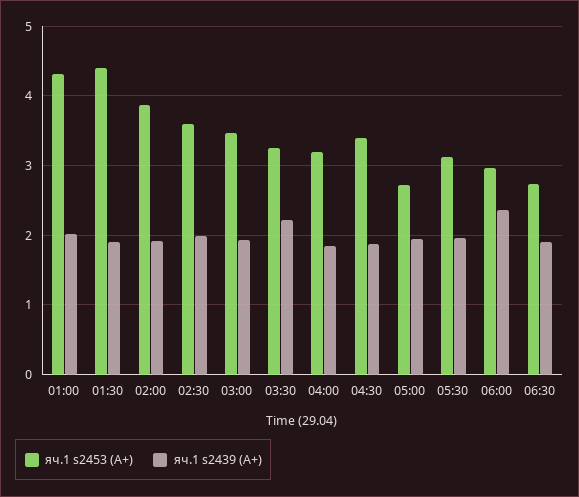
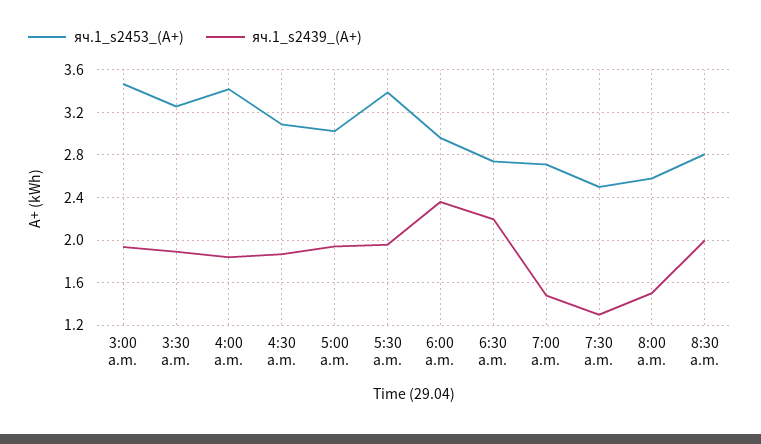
яч.1 s2453 (A+), 01:00: 4.3 -> none
яч.1 s2439 (A+), 01:00: 2 -> none
яч.1 s2453 (A+), 01:30: 4.4 -> none
яч.1 s2439 (A+), 01:30: 1.9 -> none
яч.1 s2453 (A+), 02:00: 3.9 -> none
яч.1 s2439 (A+), 02:00: 1.9 -> none
яч.1 s2453 (A+), 02:30: 3.6 -> none
яч.1 s2439 (A+), 02:30: 2 -> none
яч.1 s2439 (A+), 03:30: 2.2 -> 1.9
яч.1 s2453 (A+), 04:00: 3.2 -> 3.4
яч.1 s2453 (A+), 04:30: 3.4 -> 3.1
яч.1 s2453 (A+), 05:00: 2.7 -> 3
яч.1 s2453 (A+), 05:30: 3.1 -> 3.4
яч.1 s2439 (A+), 06:30: 1.9 -> 2.2
яч.1 s2453 (A+), 7:00 a.m.: none -> 2.7
яч.1 s2439 (A+), 7:00 a.m.: none -> 1.5
яч.1 s2453 (A+), 7:30 a.m.: none -> 2.5
яч.1 s2439 (A+), 7:30 a.m.: none -> 1.3
яч.1 s2453 (A+), 8:00 a.m.: none -> 2.6
яч.1 s2439 (A+), 8:00 a.m.: none -> 1.5
яч.1 s2453 (A+), 8:30 a.m.: none -> 2.8
яч.1 s2439 (A+), 8:30 a.m.: none -> 2

